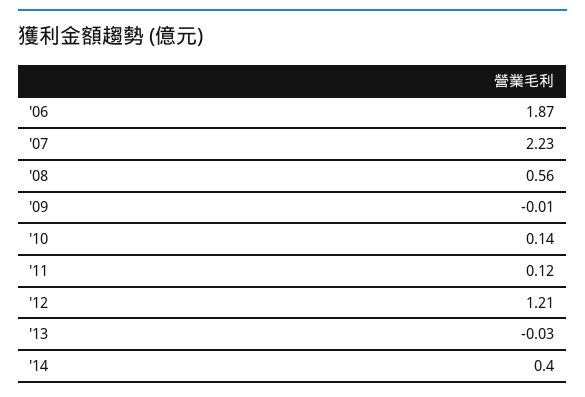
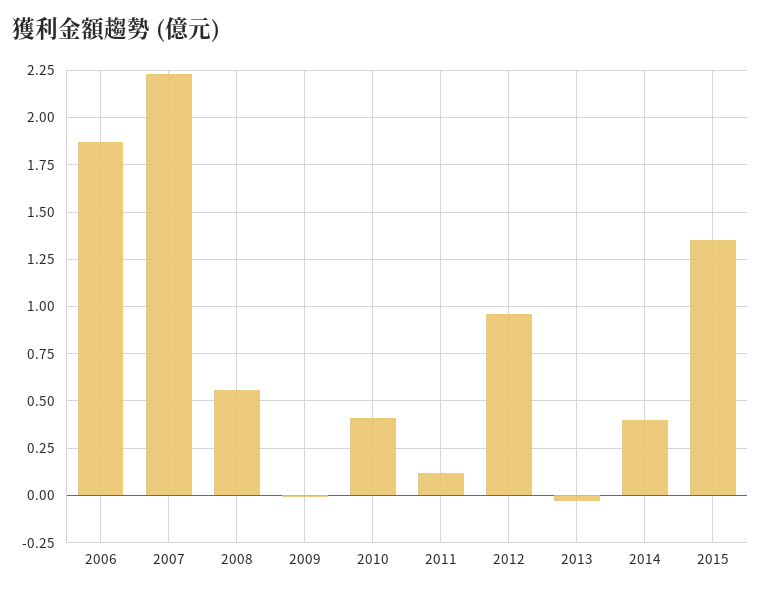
'10: 0.14 -> 0.4
'12: 1.21 -> 0.95
2015: none -> 1.35

